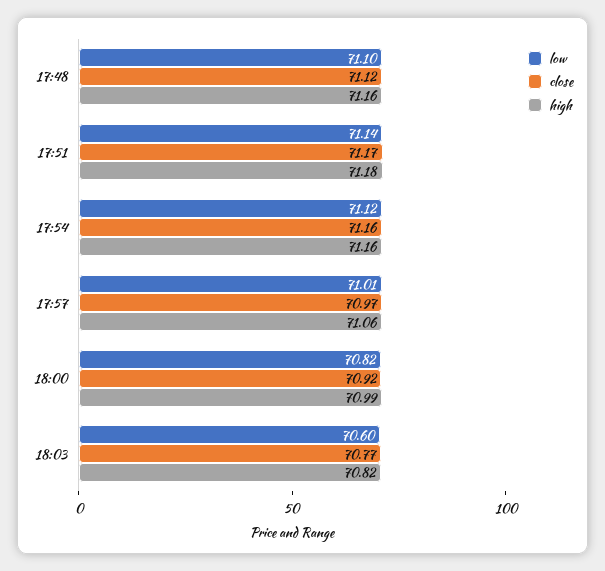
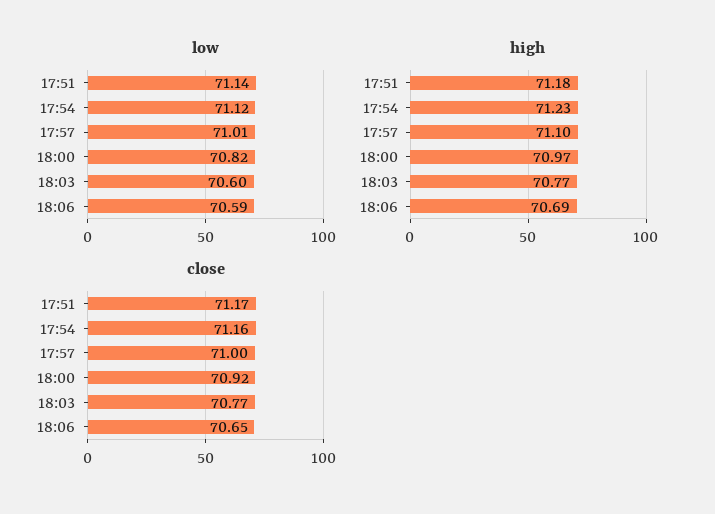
low, 17:48: 71.1 -> none
close, 17:48: 71.12 -> none
high, 17:48: 71.16 -> none
high, 17:54: 71.16 -> 71.23
close, 17:57: 70.97 -> 71
high, 17:57: 71.06 -> 71.1
high, 18:00: 70.99 -> 70.97
high, 18:03: 70.82 -> 70.77
low, 18:06: none -> 70.59
high, 18:06: none -> 70.69
close, 18:06: none -> 70.65

